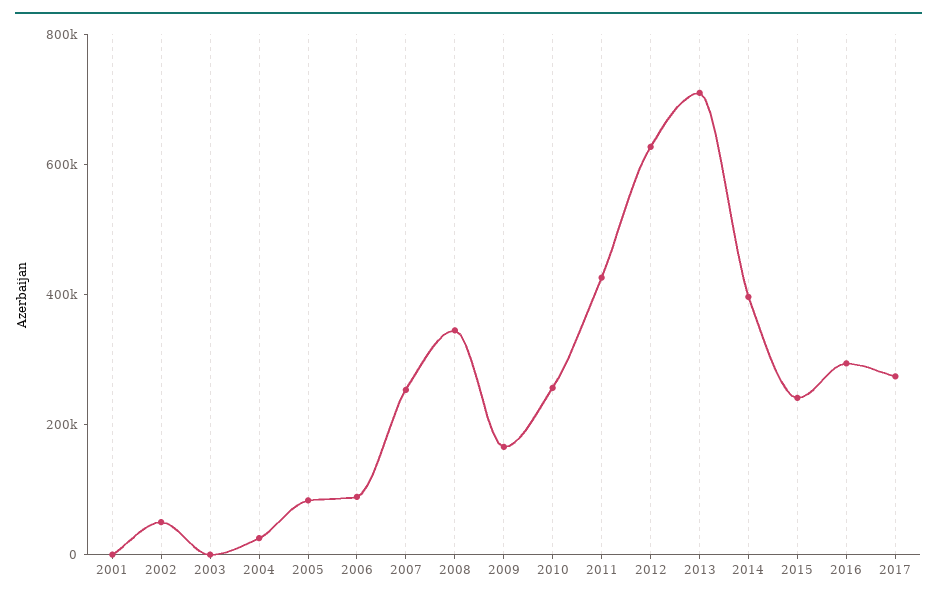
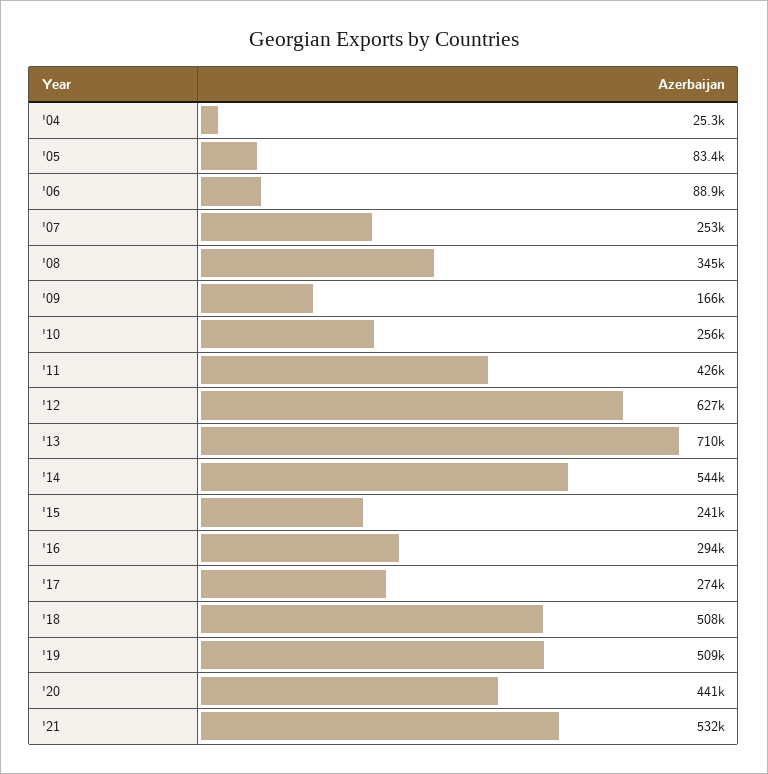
2001: 0 -> none
2002: 50000 -> none
2003: 0 -> none
2014: 400000 -> 544000
'18: none -> 508000
'19: none -> 509000
'20: none -> 441000
'21: none -> 532000

